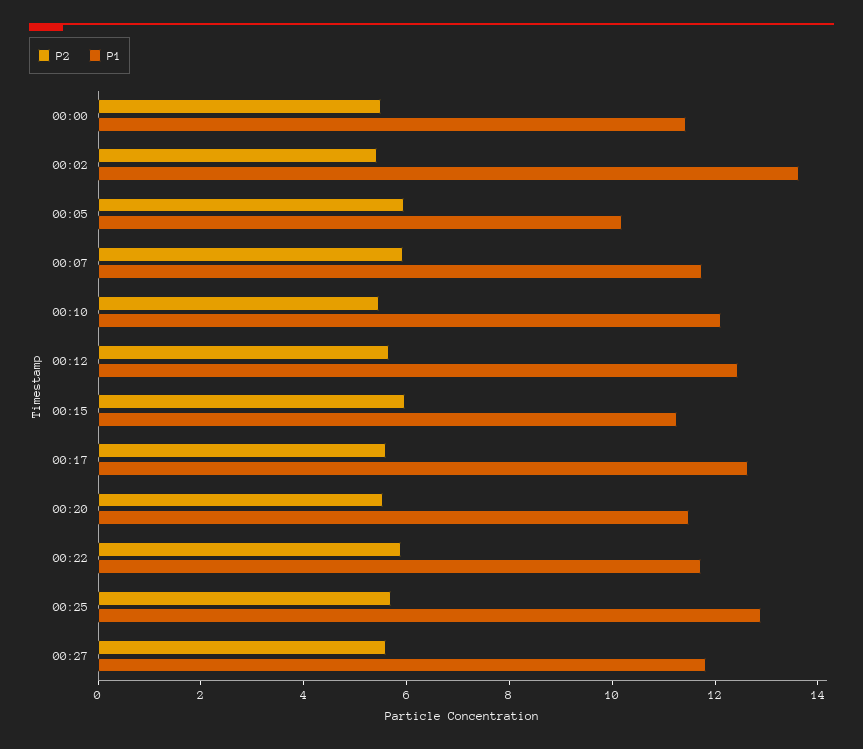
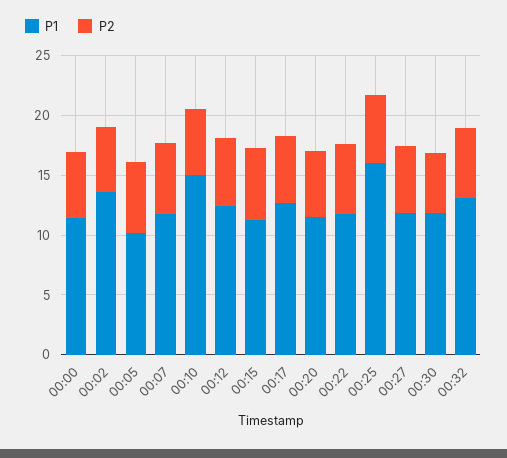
P1, 00:10: 12 -> 15
P1, 00:25: 13 -> 16
P1, 00:30: none -> 12
P2, 00:30: none -> 5
P1, 00:32: none -> 13
P2, 00:32: none -> 6

